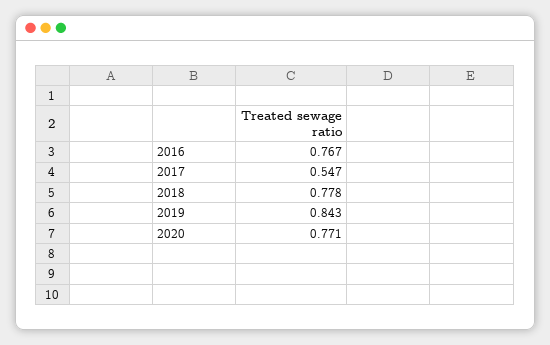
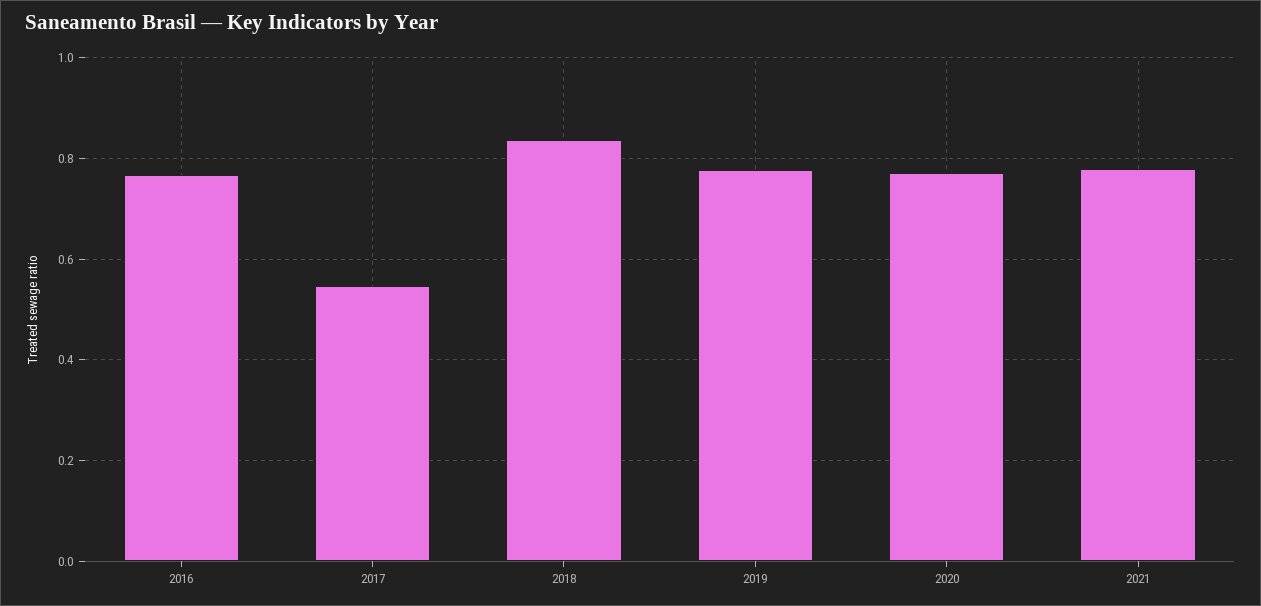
2018: 0.778 -> 0.84
2019: 0.843 -> 0.78
2021: none -> 0.78

